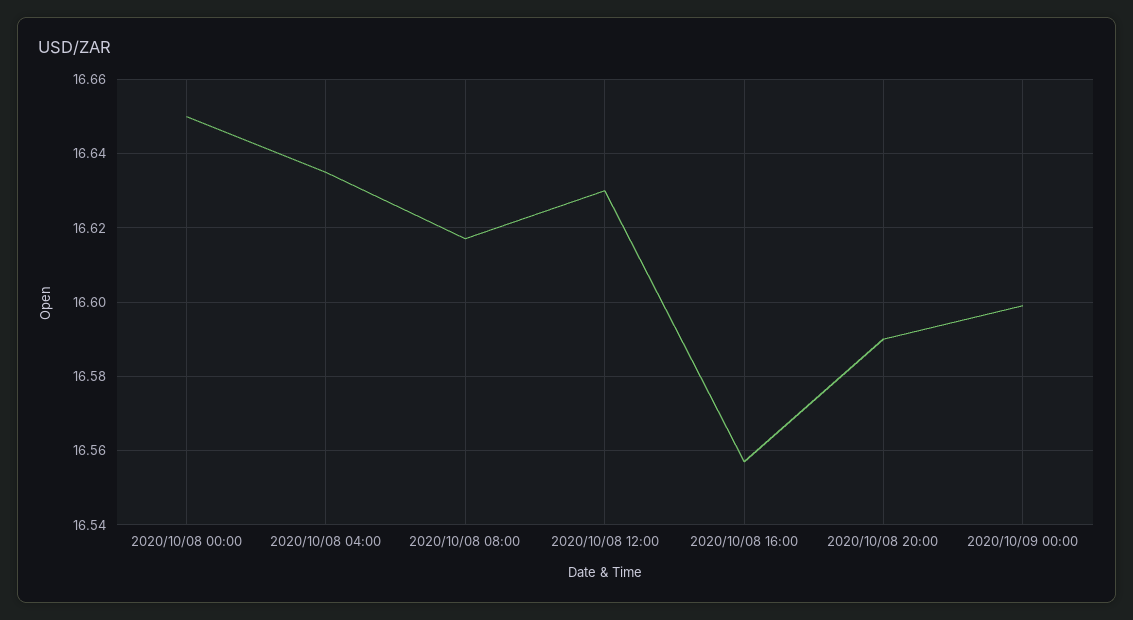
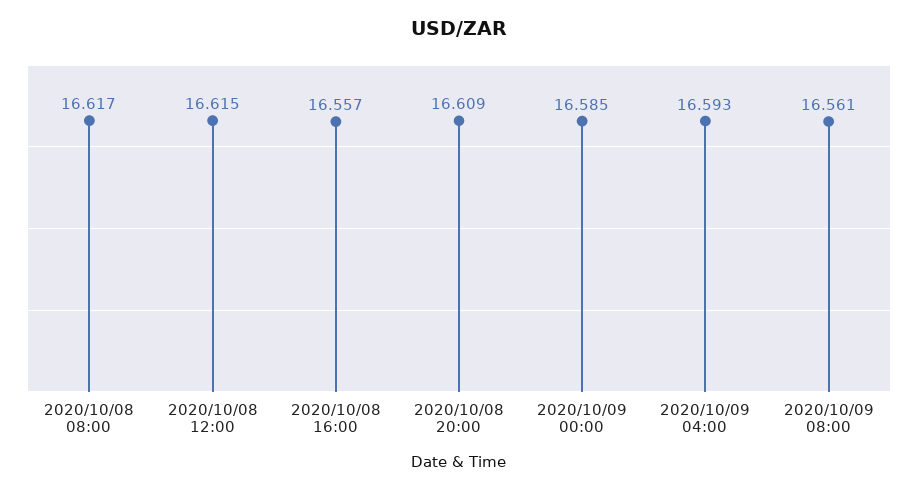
2020/10/08 00:00: 16.65 -> none
2020/10/08 04:00: 16.635 -> none
2020/10/08 12:00: 16.63 -> 16.615
2020/10/08 20:00: 16.59 -> 16.609
2020/10/09 00:00: 16.6 -> 16.585
2020/10/09 04:00: none -> 16.593
2020/10/09 08:00: none -> 16.561

